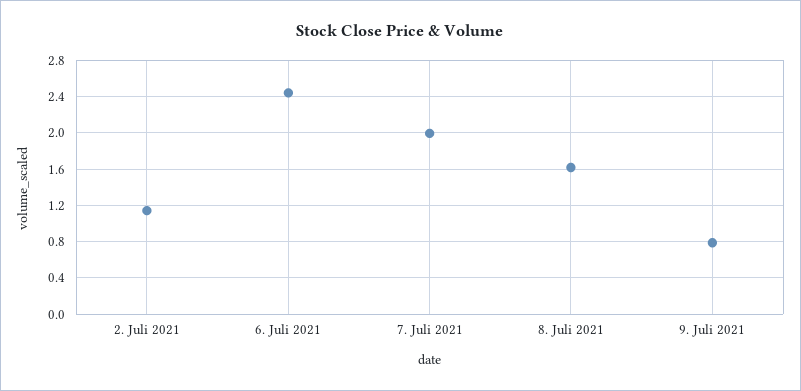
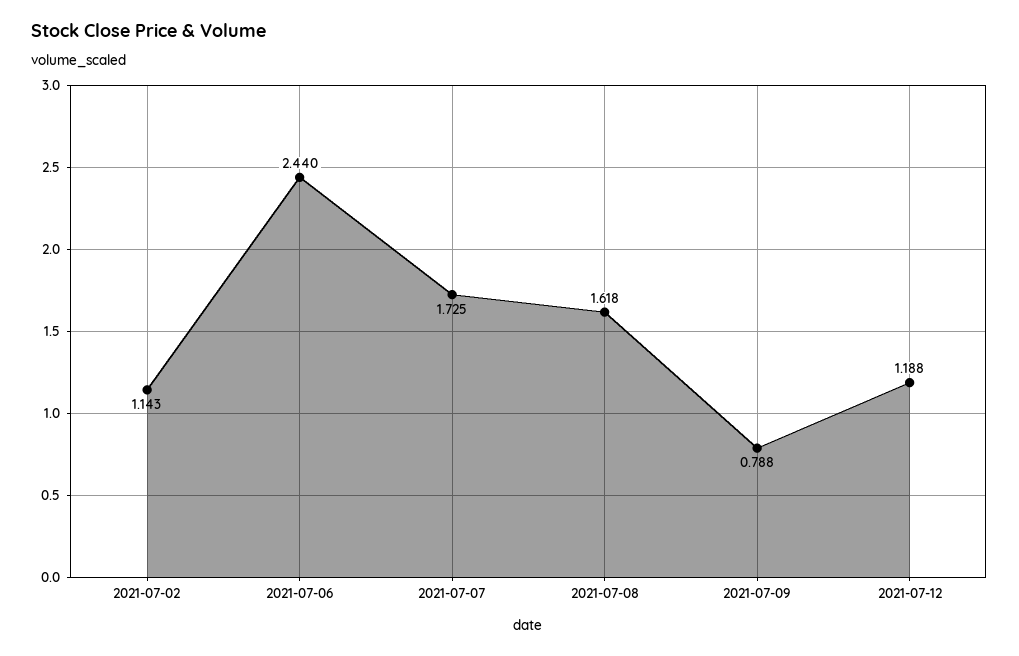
7. Juli 2021: 2 -> 1.725
2021-07-12: none -> 1.188

